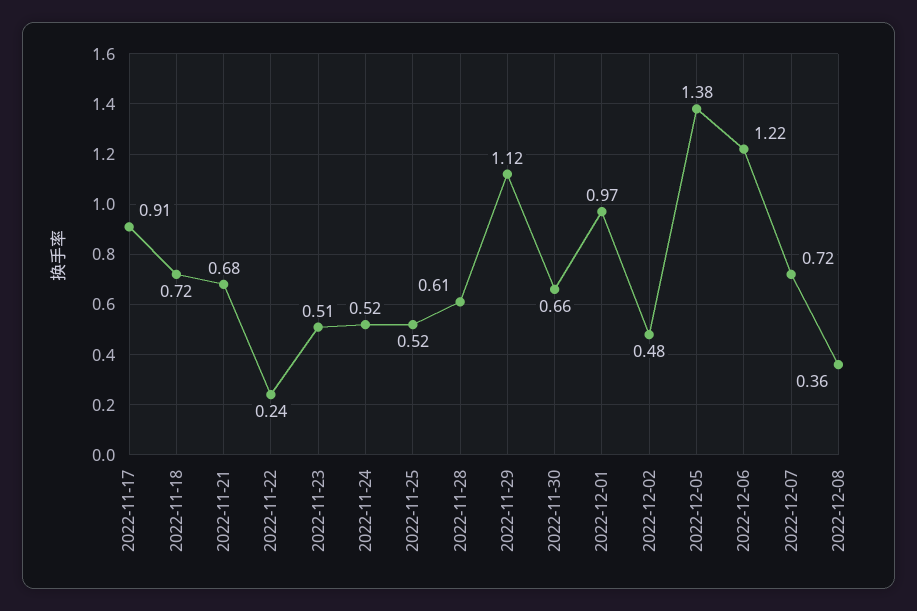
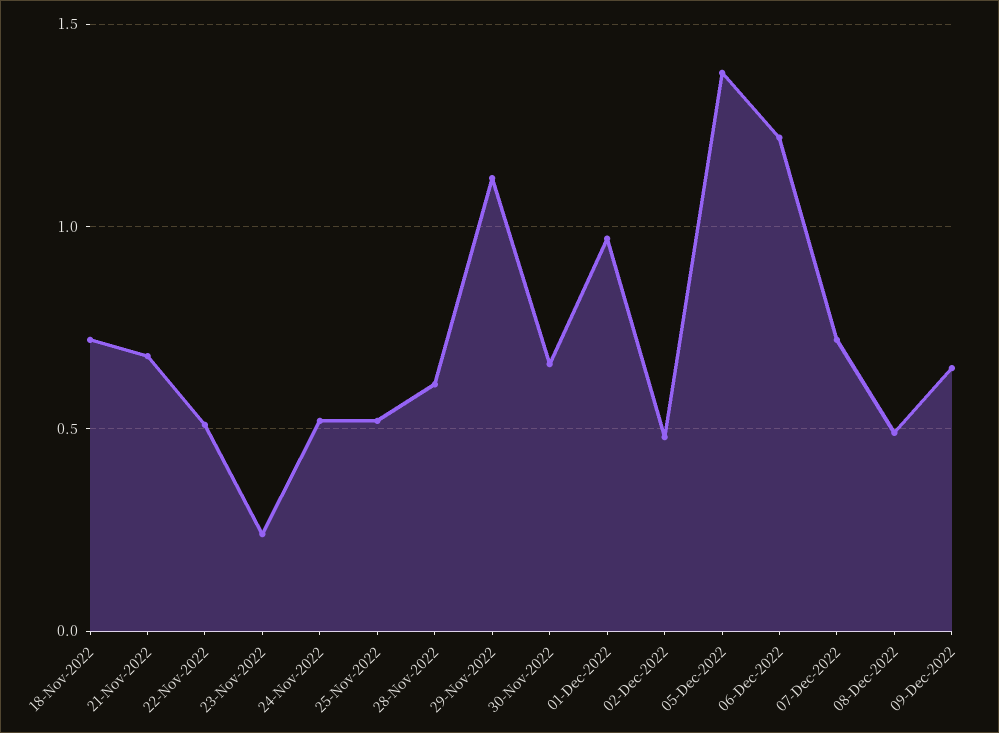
2022-11-17: 0.91 -> none
2022-11-22: 0.24 -> 0.5
2022-11-23: 0.51 -> 0.25
2022-12-08: 0.36 -> 0.5
09-Dec-2022: none -> 0.65

